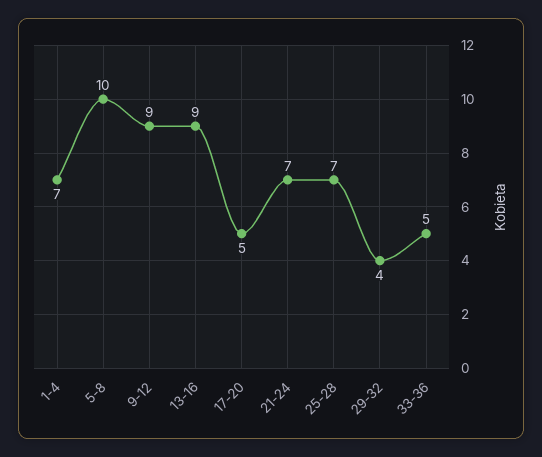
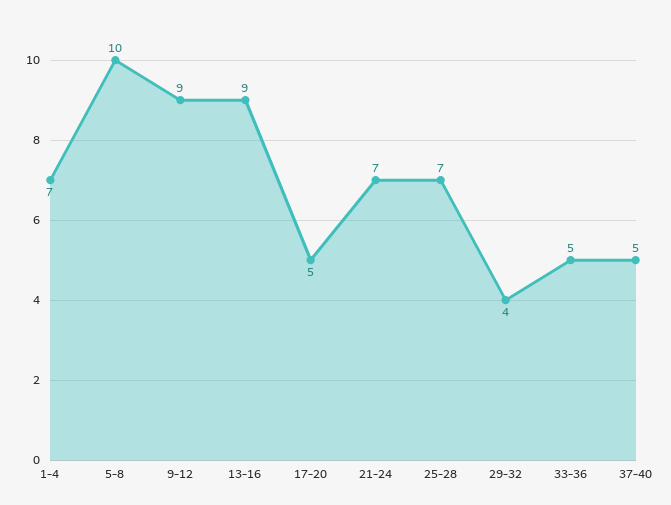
37-40: none -> 5

